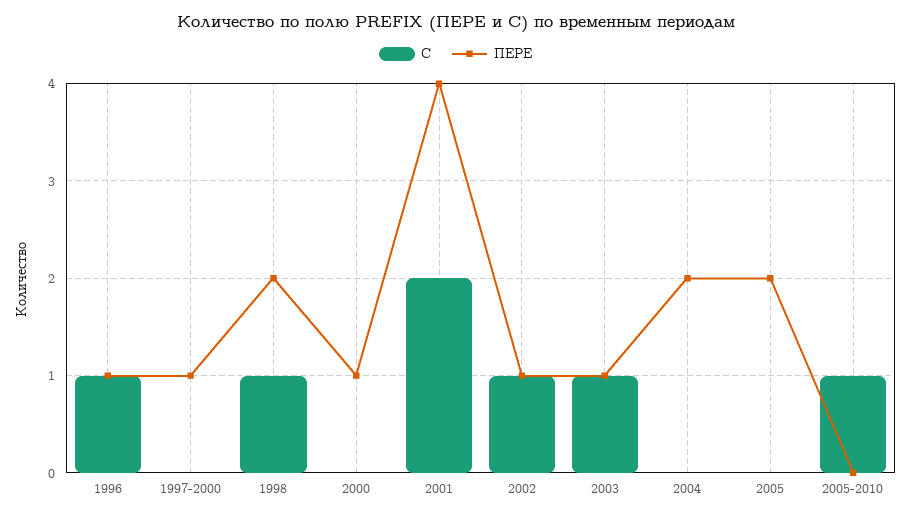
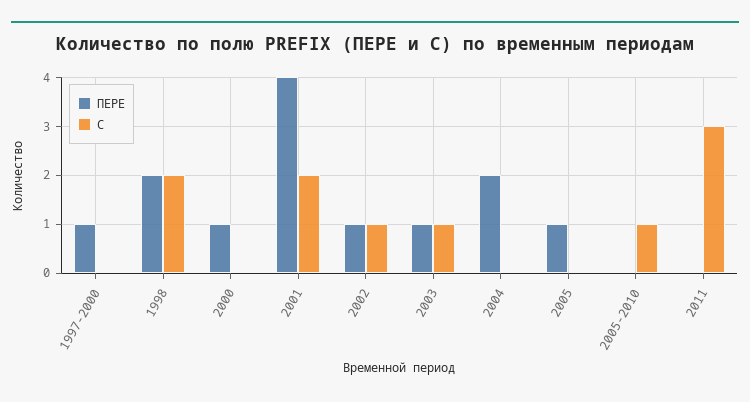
С, 1996: 1 -> none
ПЕРЕ, 1996: 1 -> none
С, 1998: 1 -> 2
ПЕРЕ, 2005: 2 -> 1
ПЕРЕ, 2011: none -> 0
С, 2011: none -> 3

